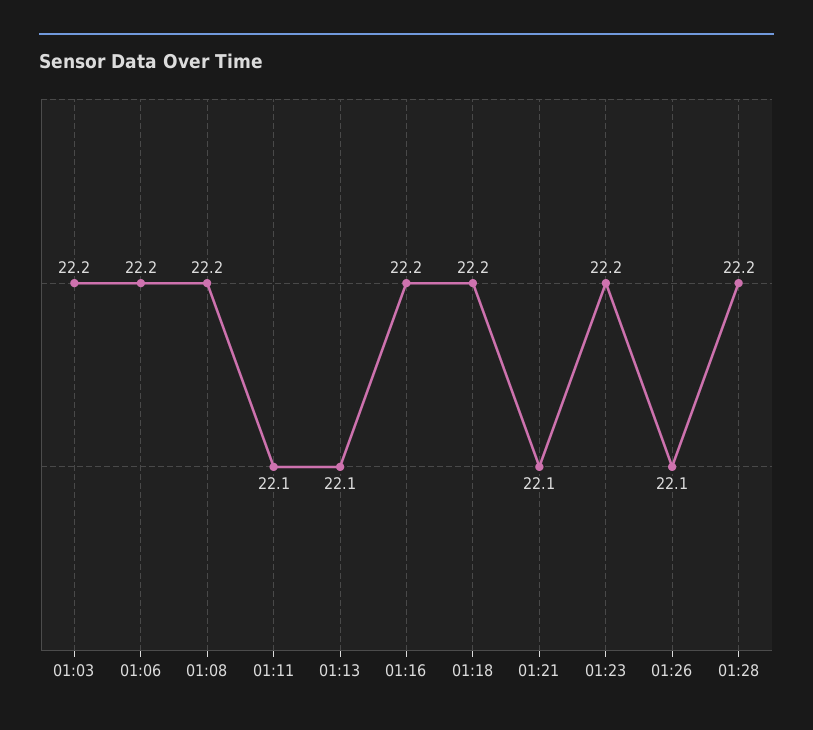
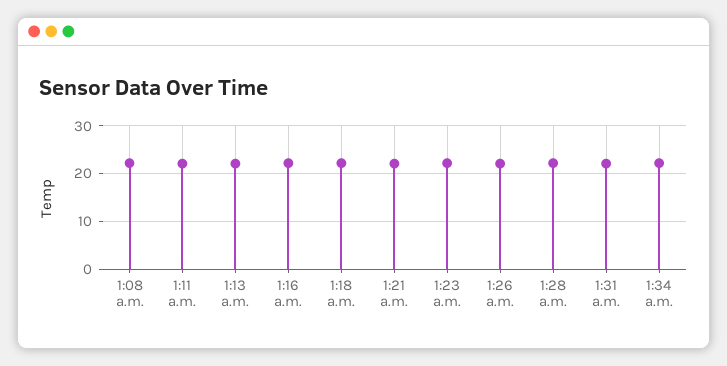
01:03: 22.2 -> none
01:06: 22.2 -> none
1:31 a.m.: none -> 22
1:34 a.m.: none -> 22

